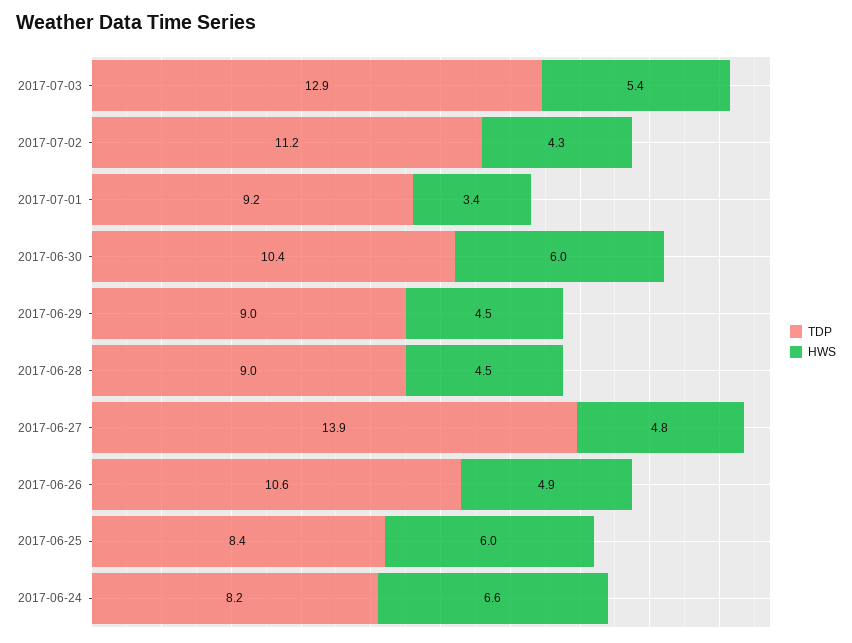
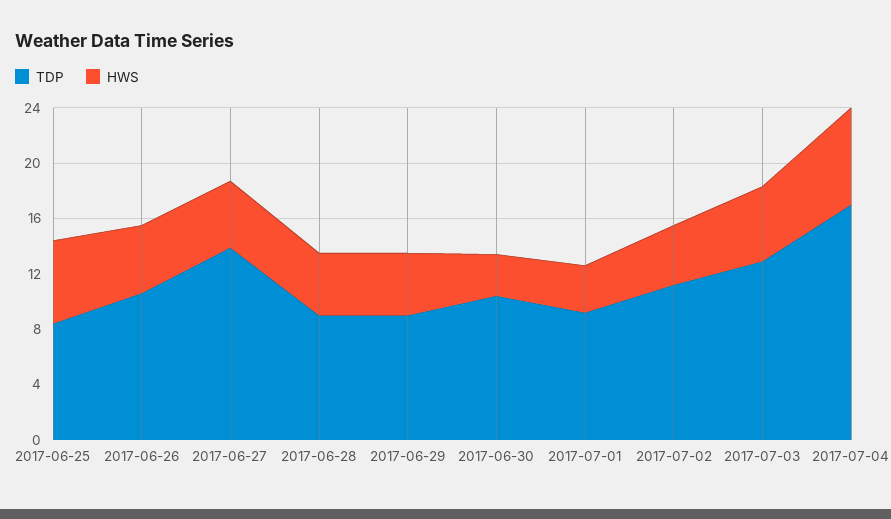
HWS, 2017-06-30: 6 -> 3
TDP, 2017-06-24: 8.2 -> none
HWS, 2017-06-24: 6.6 -> none
TDP, 2017-07-04: none -> 17
HWS, 2017-07-04: none -> 7

